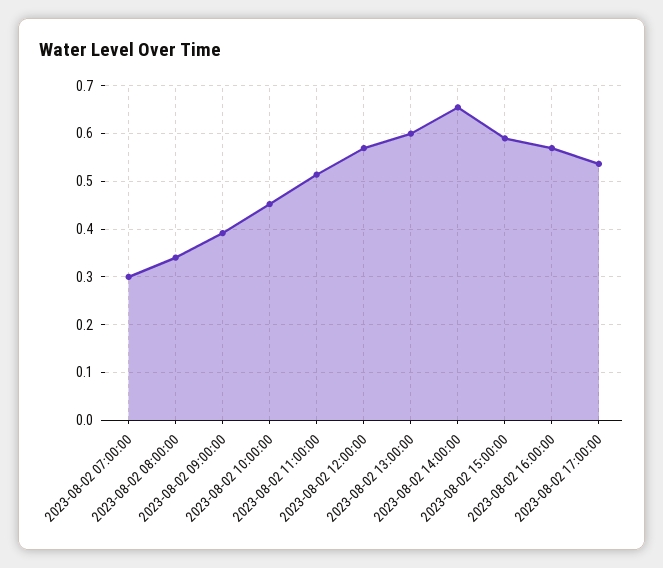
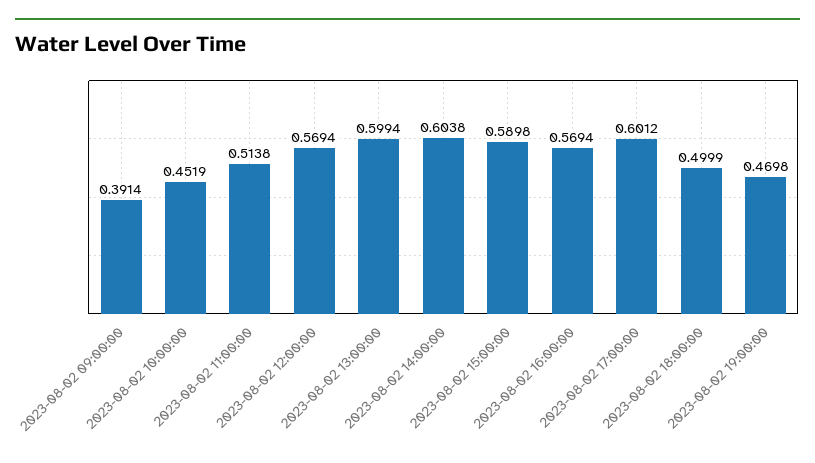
2023-08-02 07:00:00: 0.3 -> none
2023-08-02 08:00:00: 0.34 -> none
2023-08-02 14:00:00: 0.66 -> 0.6038
2023-08-02 17:00:00: 0.54 -> 0.6012
2023-08-02 18:00:00: none -> 0.4999
2023-08-02 19:00:00: none -> 0.4698

